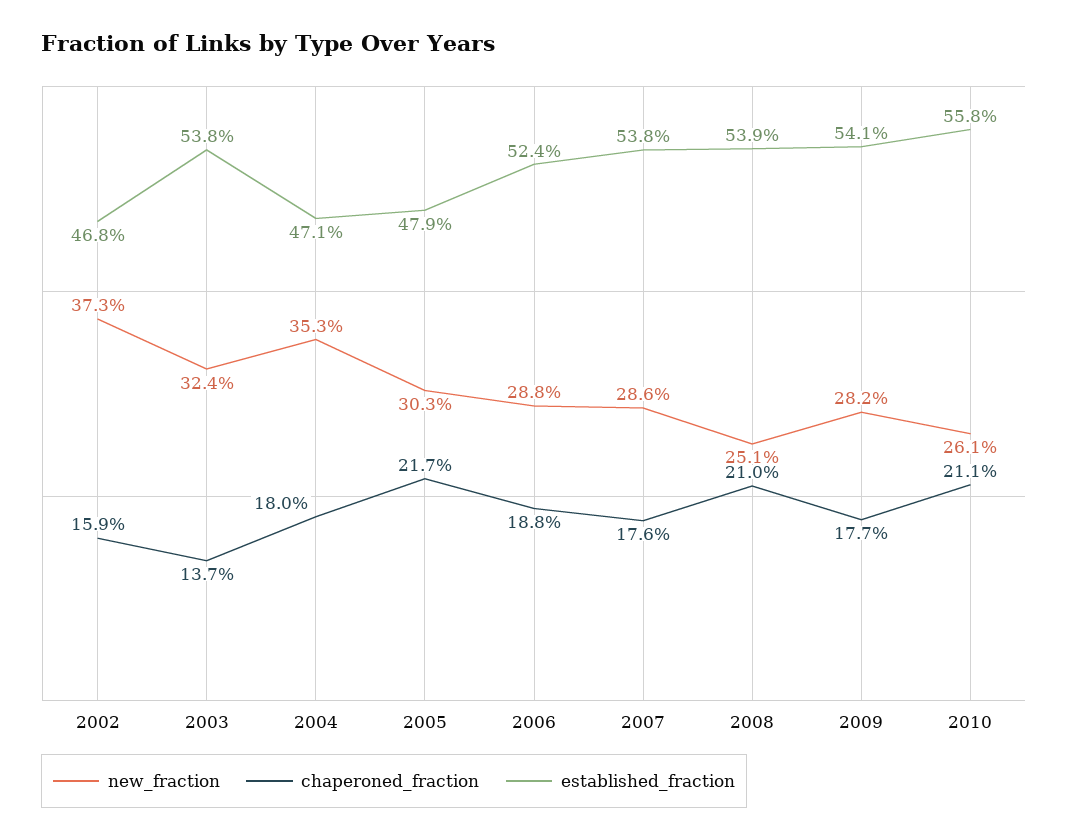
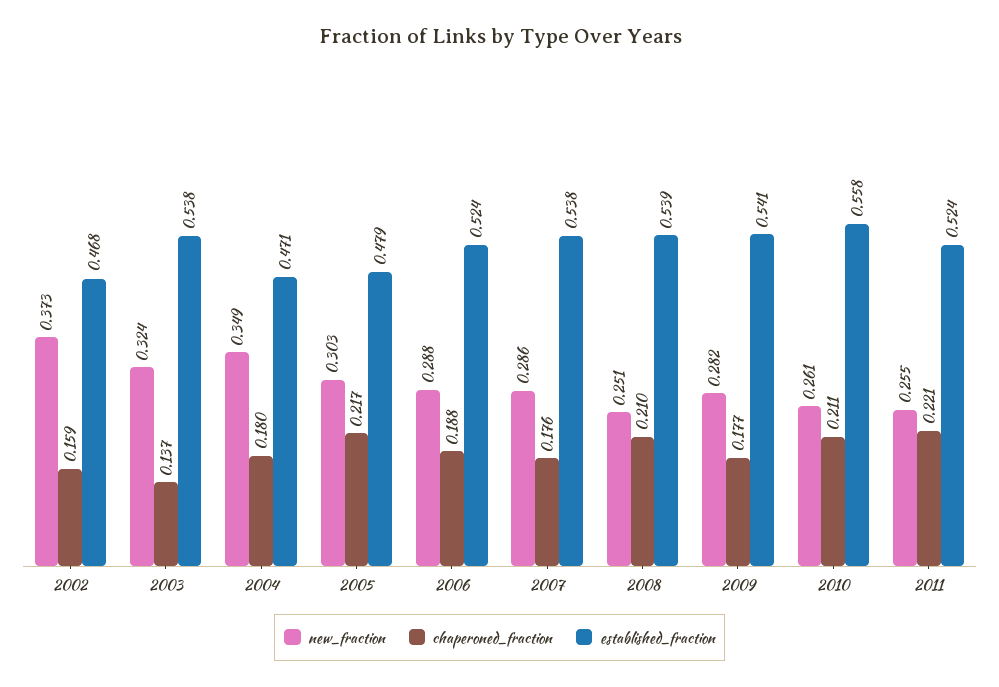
new_fraction, 2004: 0.353 -> 0.349
new_fraction, 2011: none -> 0.255
chaperoned_fraction, 2011: none -> 0.221
established_fraction, 2011: none -> 0.524

